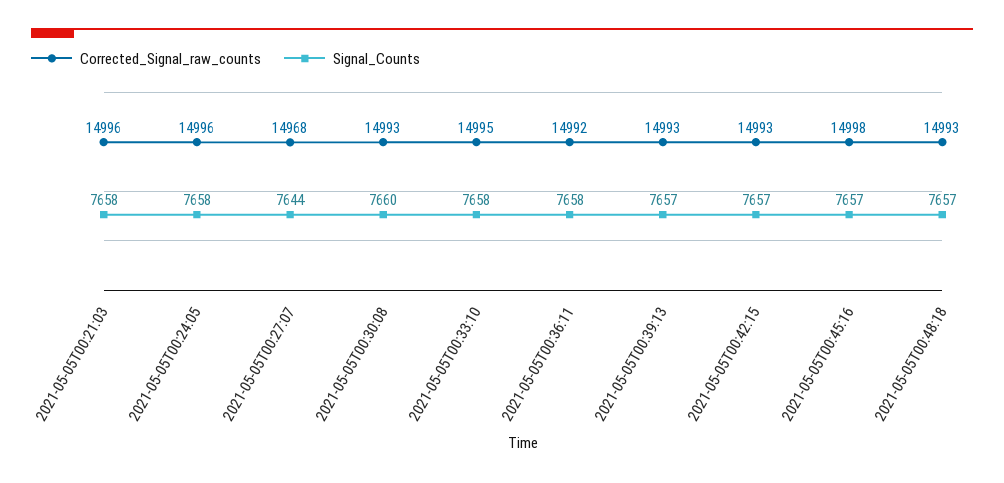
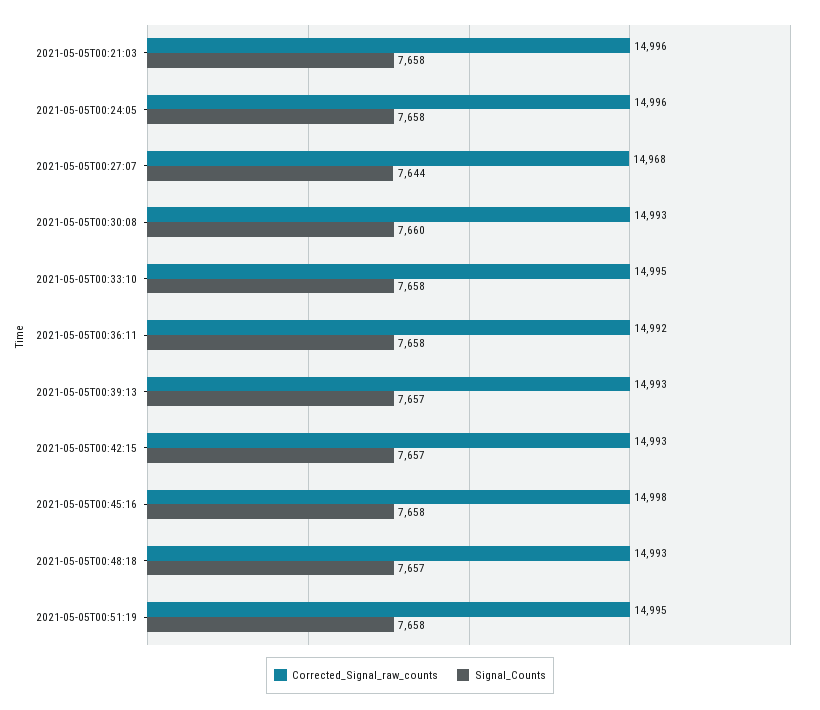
Signal_Counts, 2021-05-05T00:45:16: 7657 -> 7658
Corrected_Signal_raw_counts, 2021-05-05T00:51:19: none -> 14995
Signal_Counts, 2021-05-05T00:51:19: none -> 7658

